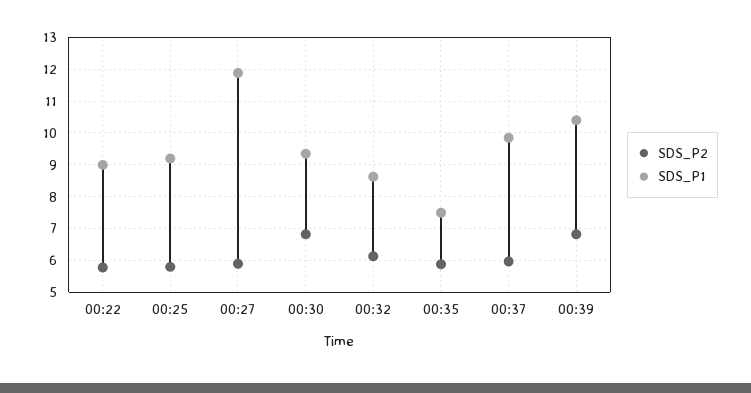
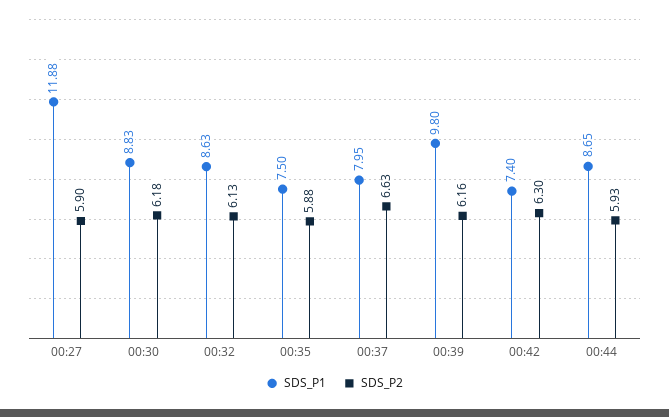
SDS_P2, 00:22: 5.8 -> none
SDS_P1, 00:22: 9 -> none
SDS_P2, 00:25: 5.8 -> none
SDS_P1, 00:25: 9.2 -> none
SDS_P2, 00:30: 6.8 -> 6.18
SDS_P1, 00:30: 9.4 -> 8.83
SDS_P2, 00:37: 6 -> 6.63
SDS_P1, 00:37: 9.8 -> 7.95
SDS_P2, 00:39: 6.8 -> 6.16
SDS_P1, 00:39: 10.4 -> 9.8
SDS_P1, 00:42: none -> 7.4
SDS_P2, 00:42: none -> 6.3
SDS_P1, 00:44: none -> 8.65
SDS_P2, 00:44: none -> 5.93

